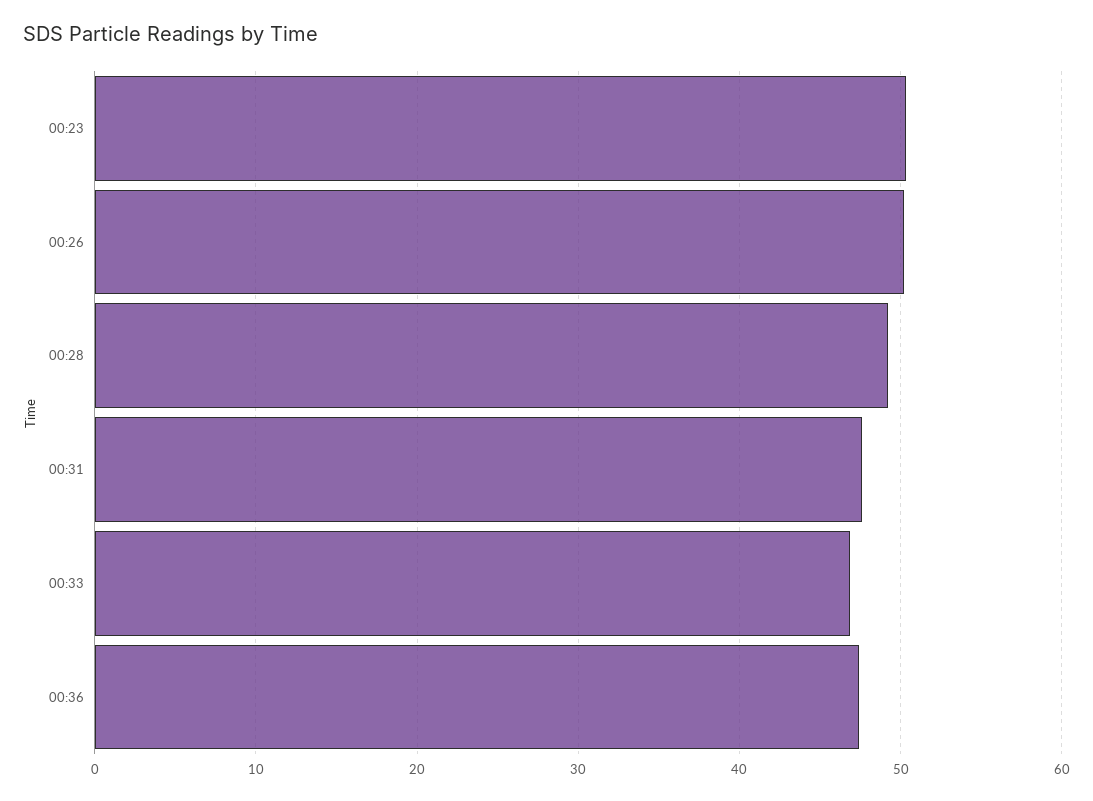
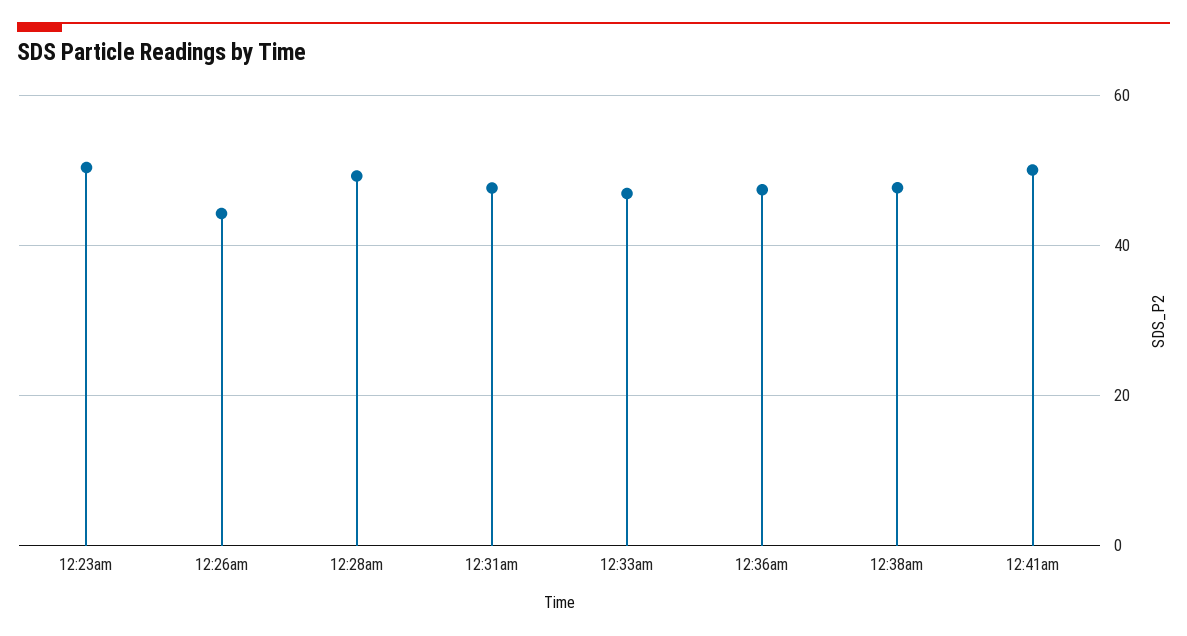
00:26: 50 -> 44
12:38am: none -> 48
12:41am: none -> 50

